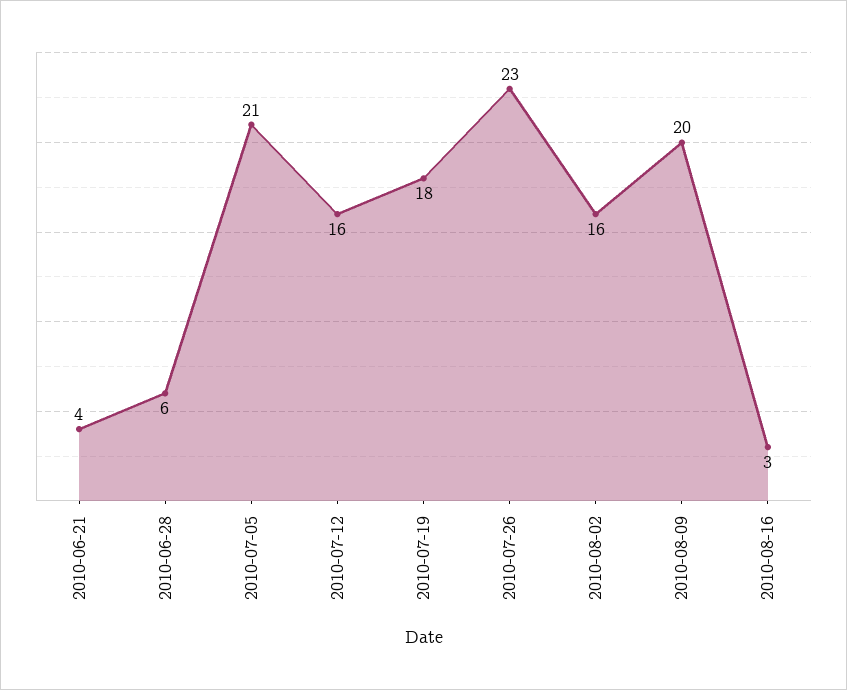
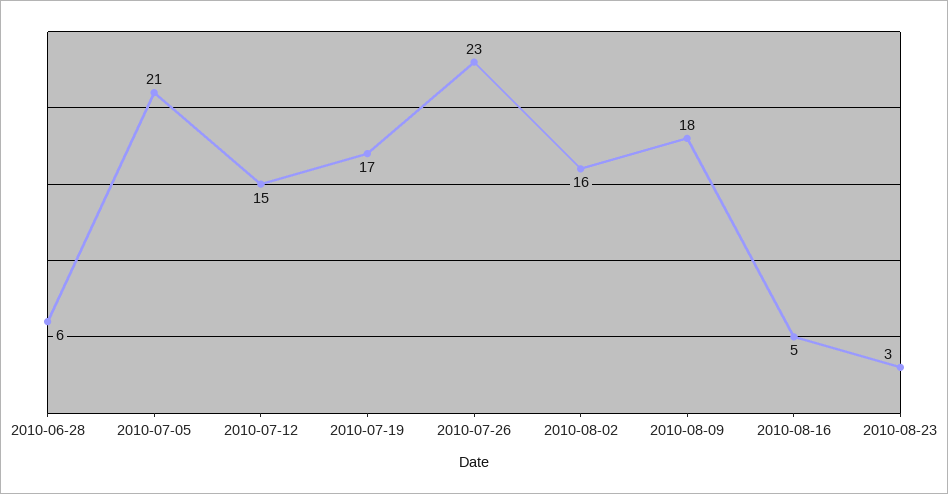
2010-06-21: 4 -> none
2010-07-12: 16 -> 15
2010-07-19: 18 -> 17
2010-08-09: 20 -> 18
2010-08-16: 3 -> 5
2010-08-23: none -> 3

